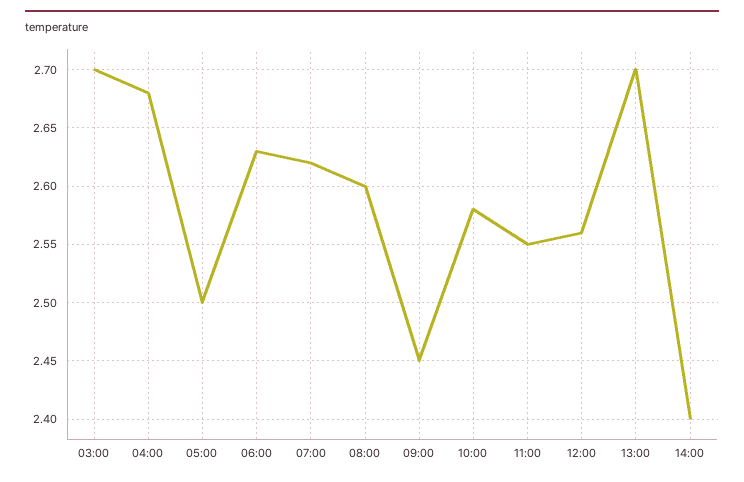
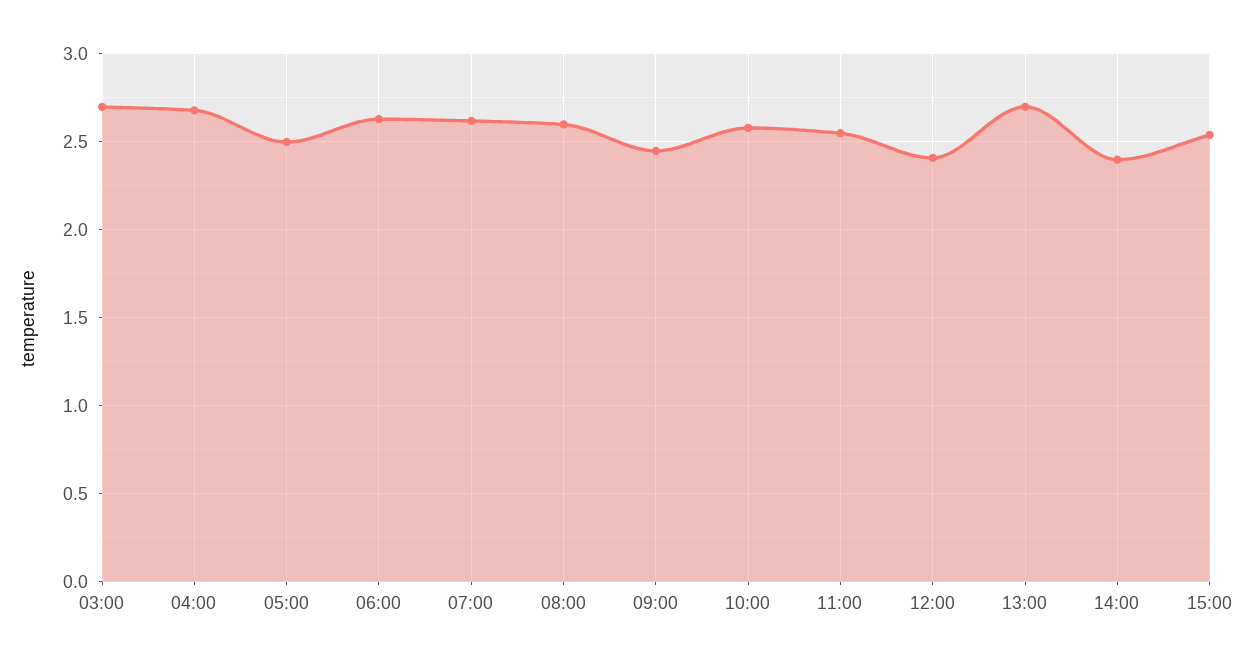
12:00: 2.56 -> 2.4
15:00: none -> 2.55

